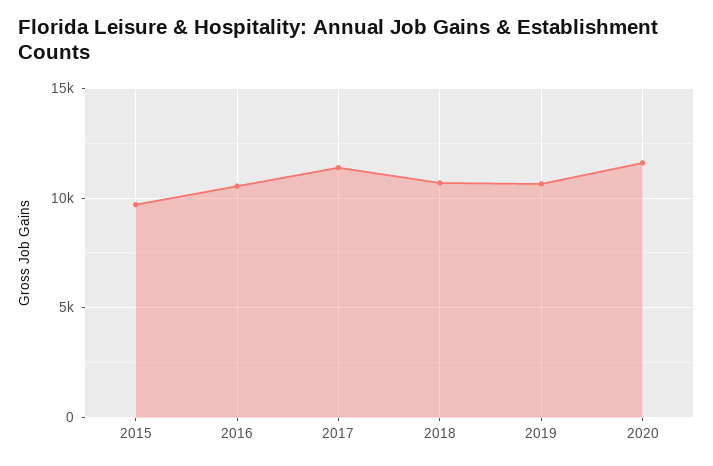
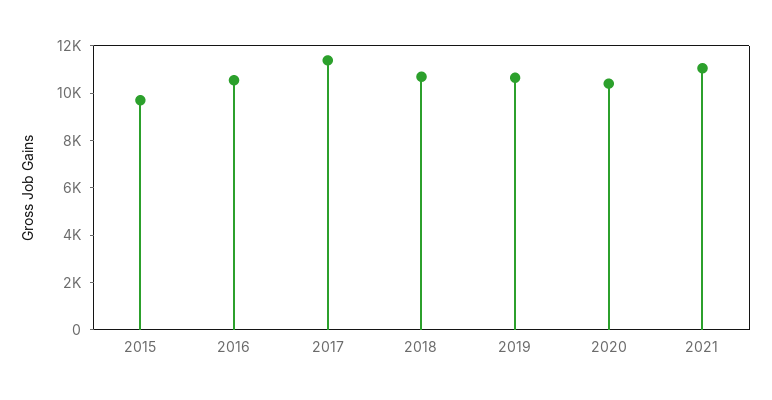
2020: 11500 -> 10500
2021: none -> 11000

